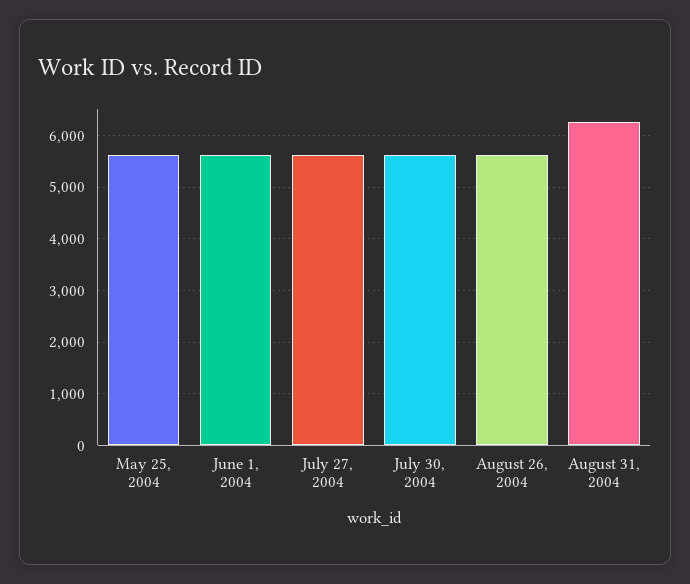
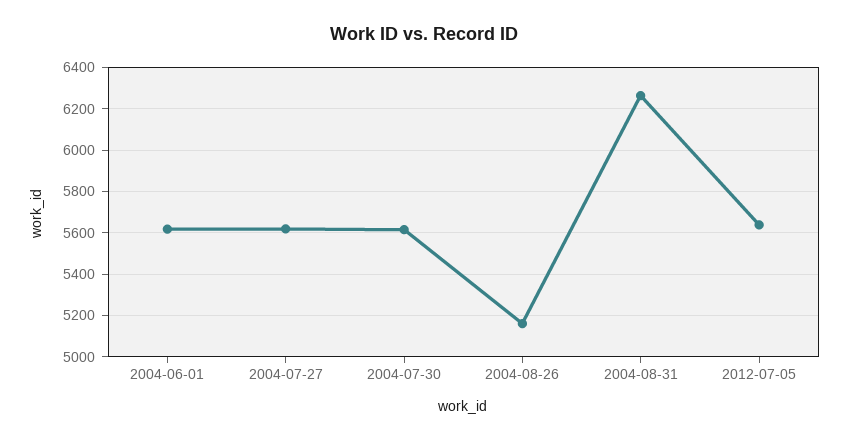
May 25, 2004: 5600 -> none
August 26, 2004: 5600 -> 5150
2012-07-05: none -> 5650

